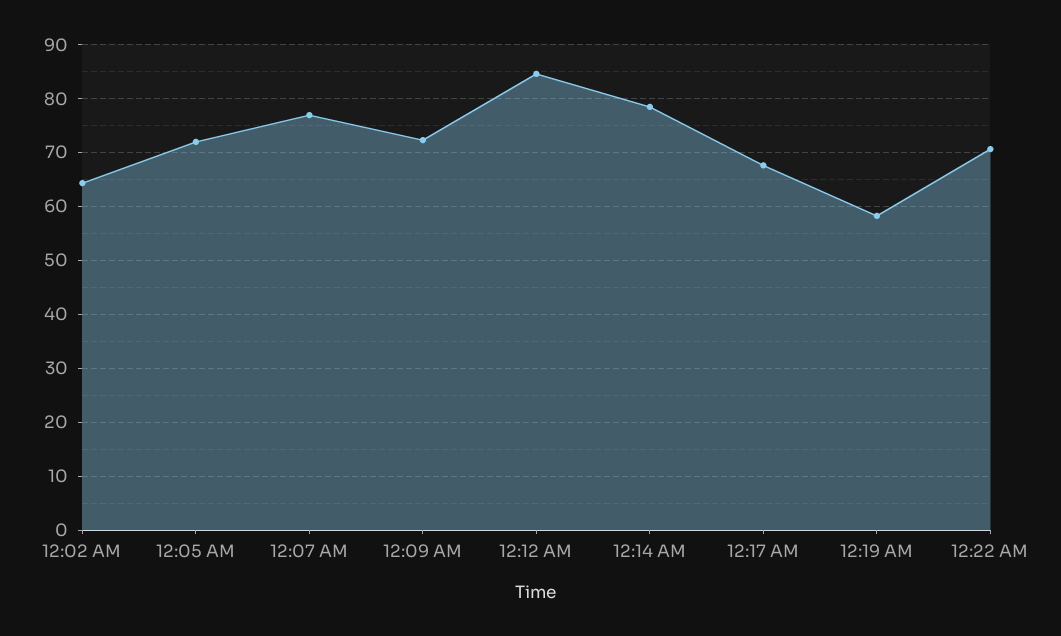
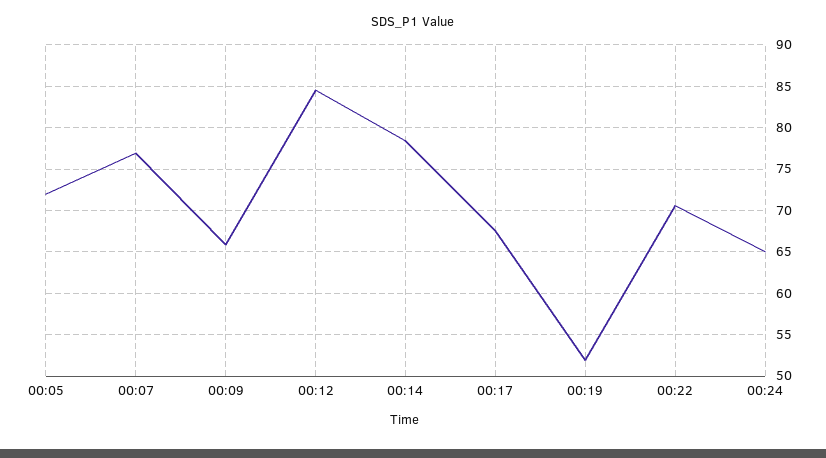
12:02 AM: 64 -> none
12:09 AM: 72 -> 66
12:19 AM: 58 -> 52
00:24: none -> 65

